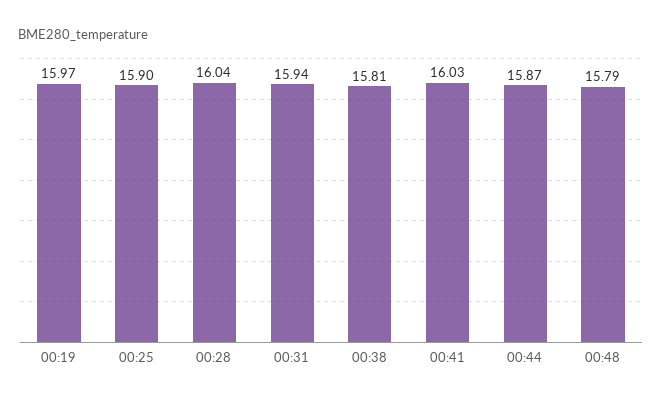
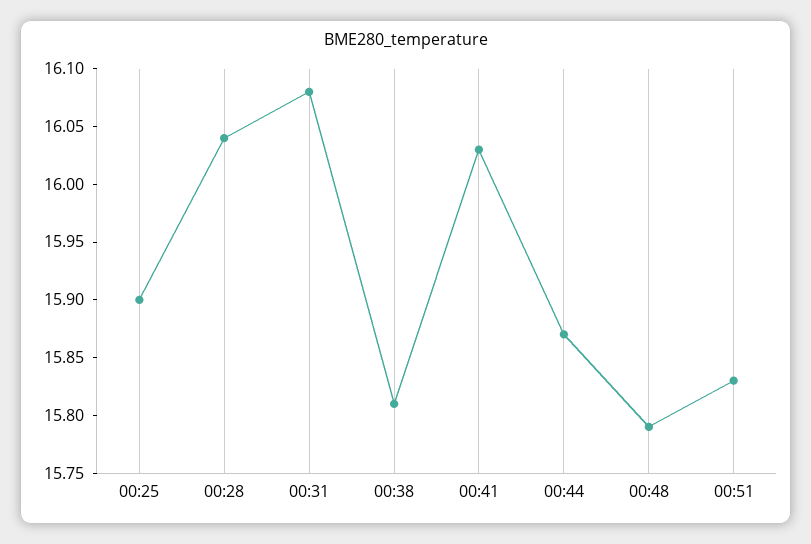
00:19: 15.97 -> none
00:31: 15.94 -> 16.08
00:51: none -> 15.83

